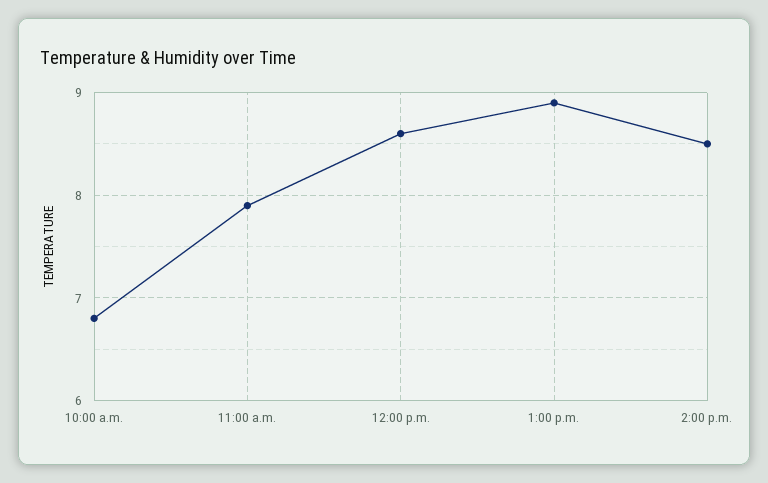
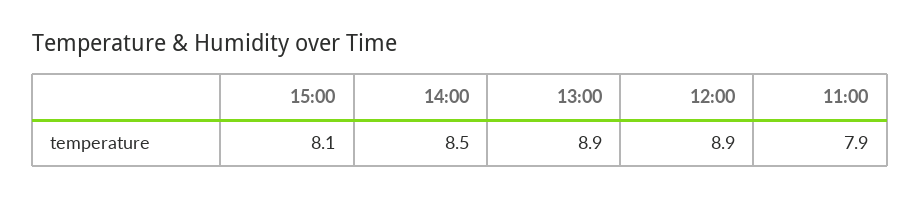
10:00 a.m.: 6.8 -> none
12:00 p.m.: 8.6 -> 8.9
15:00: none -> 8.1

